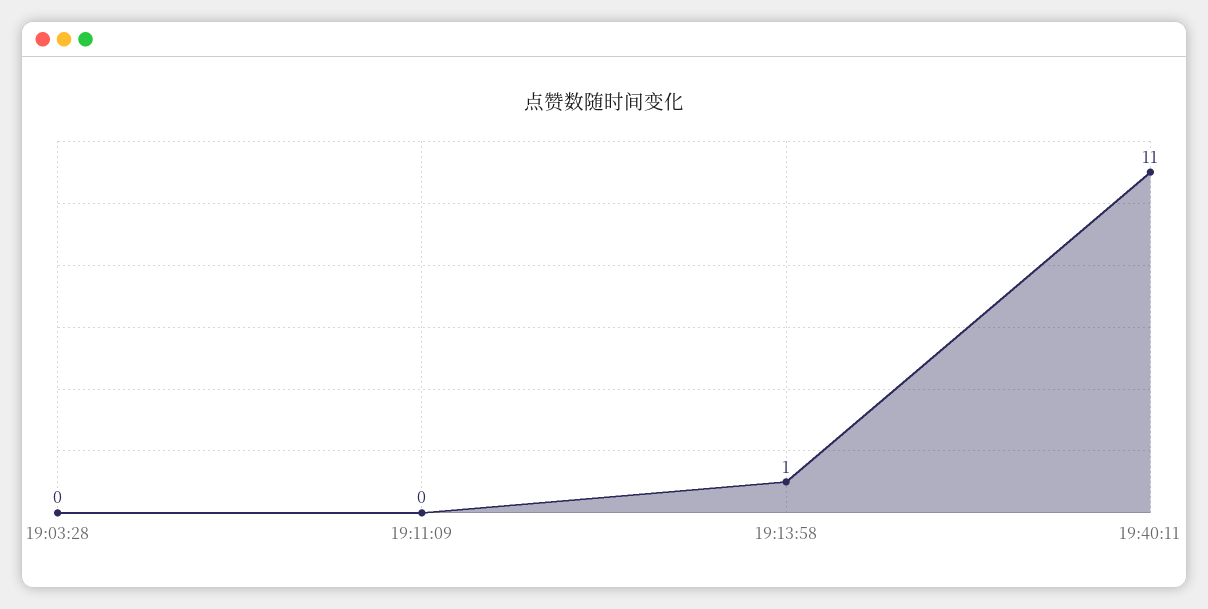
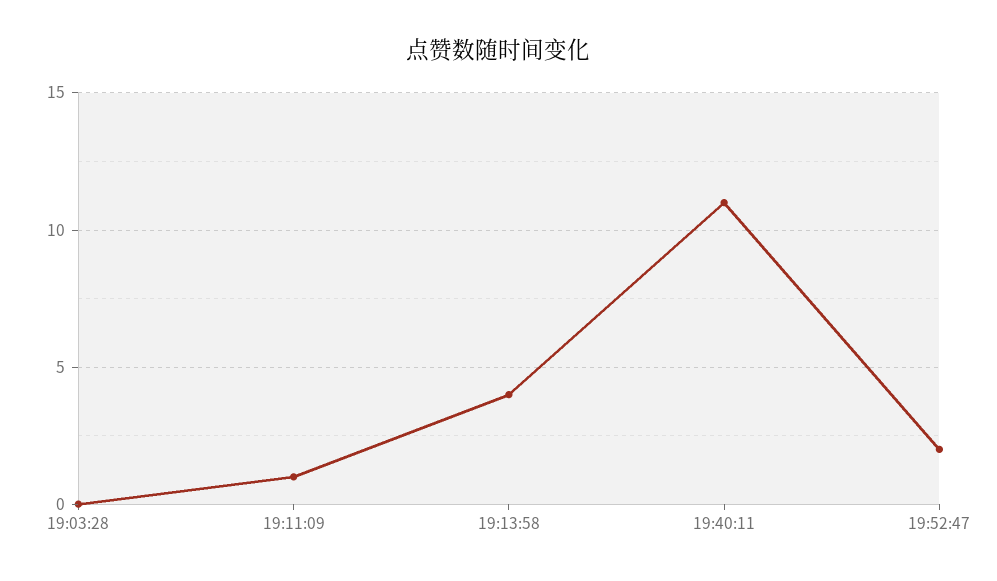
19:11:09: 0 -> 1
19:13:58: 1 -> 4
19:52:47: none -> 2

